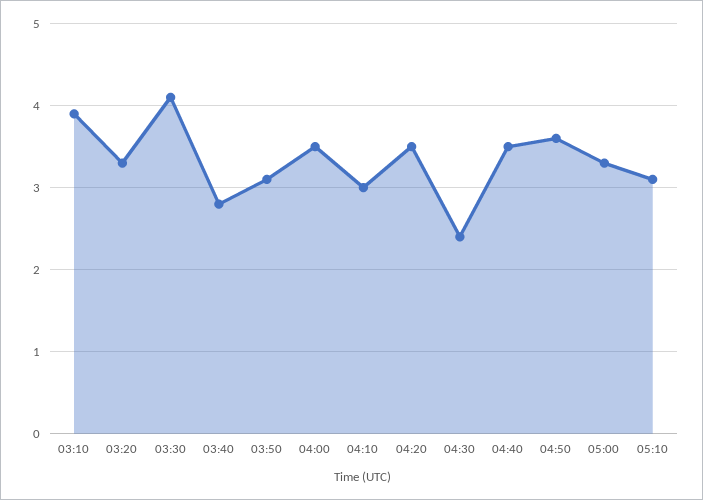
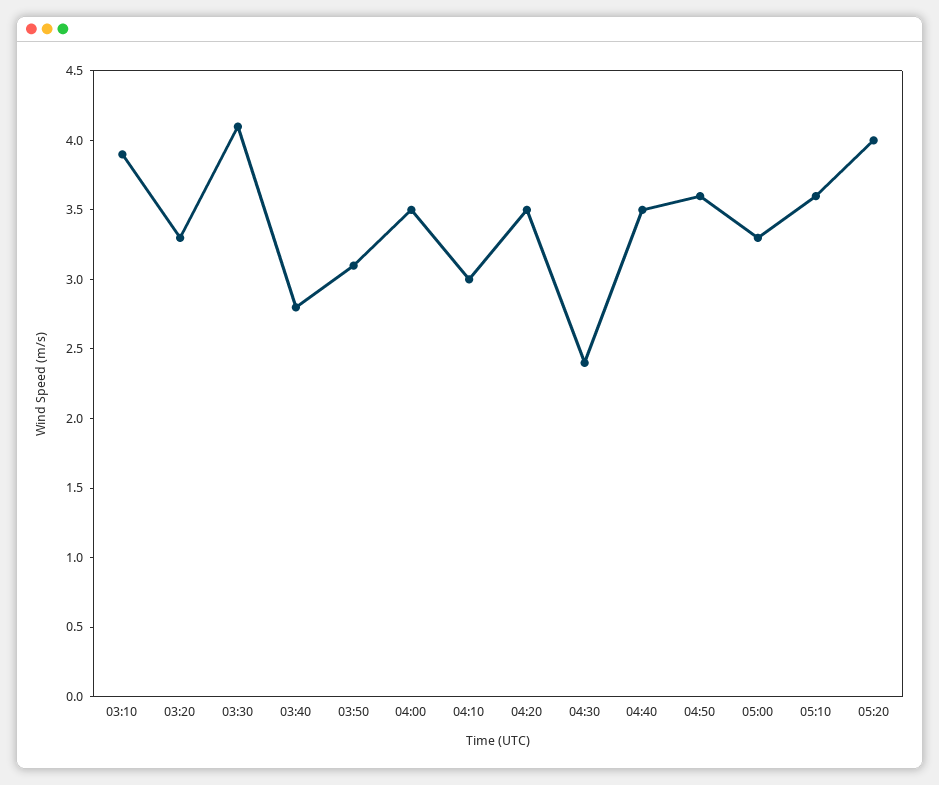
05:10: 3.1 -> 3.6
05:20: none -> 4

